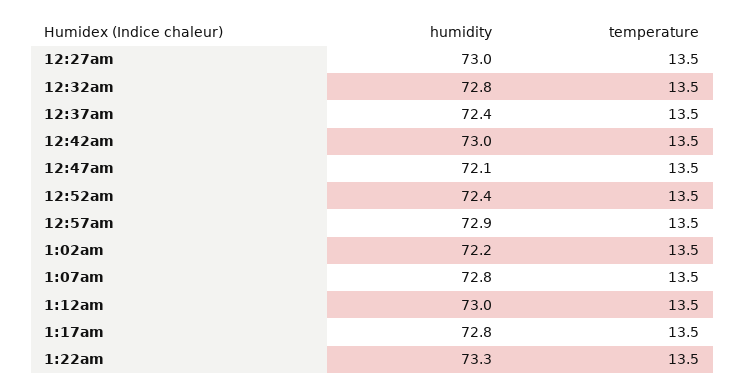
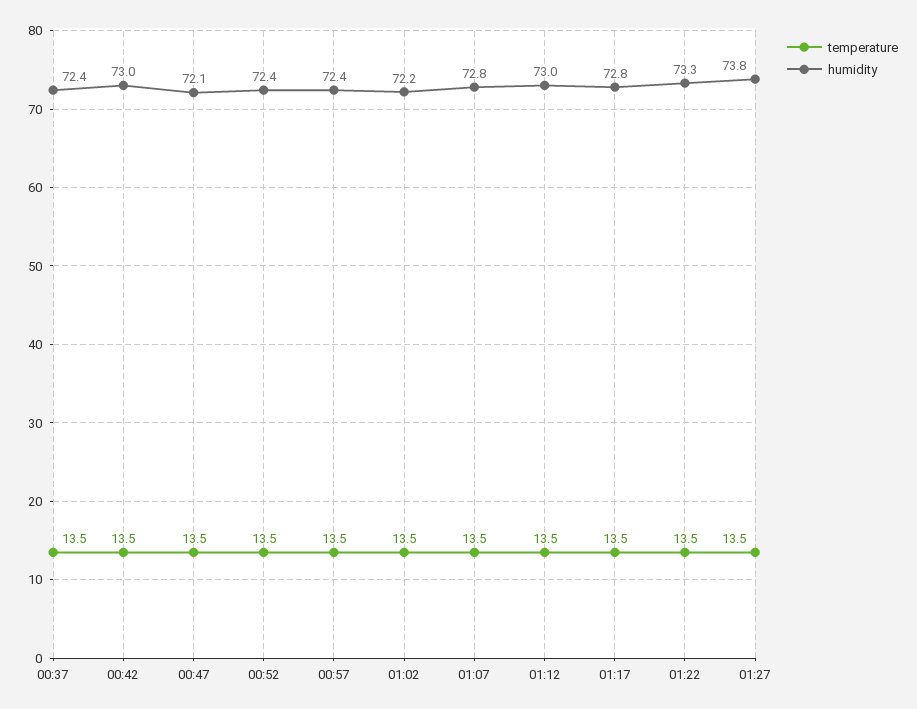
humidity, 12:27am: 73 -> none
temperature, 12:27am: 13.5 -> none
humidity, 12:32am: 72.8 -> none
temperature, 12:32am: 13.5 -> none
humidity, 12:57am: 72.9 -> 72.4
temperature, 01:27: none -> 13.5
humidity, 01:27: none -> 73.8

